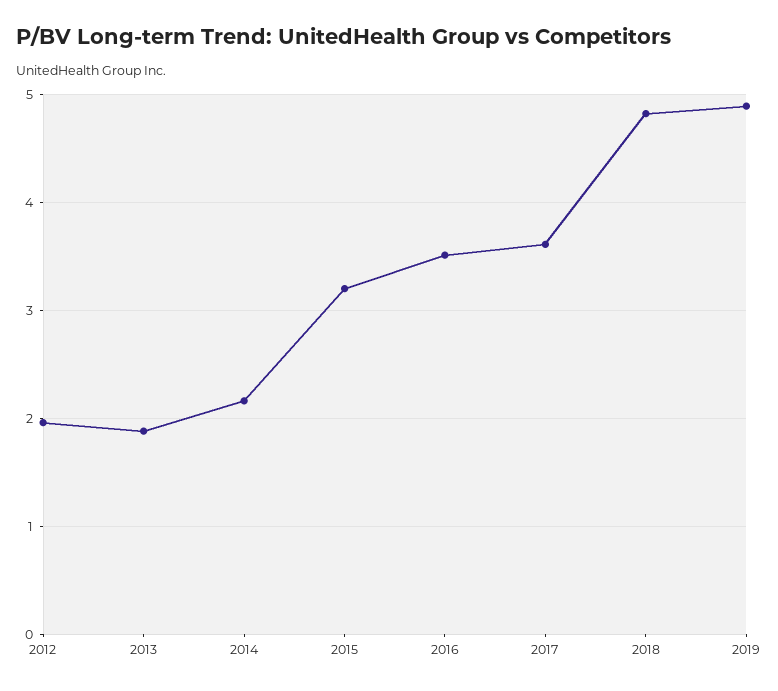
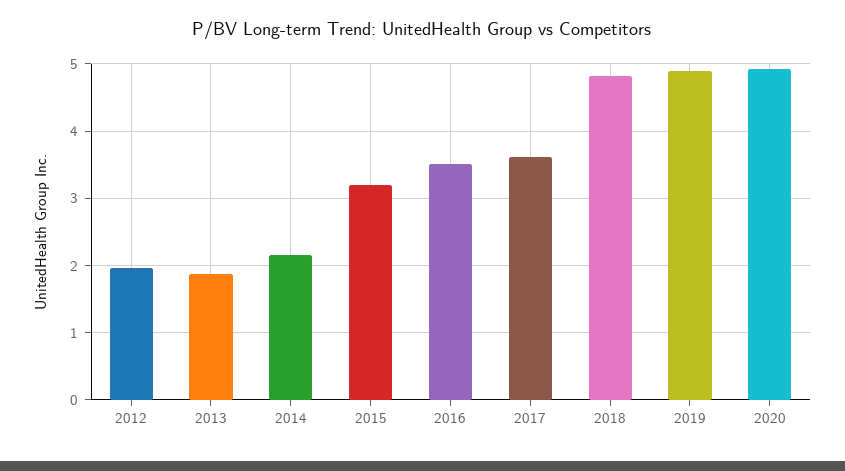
2020: none -> 4.9

